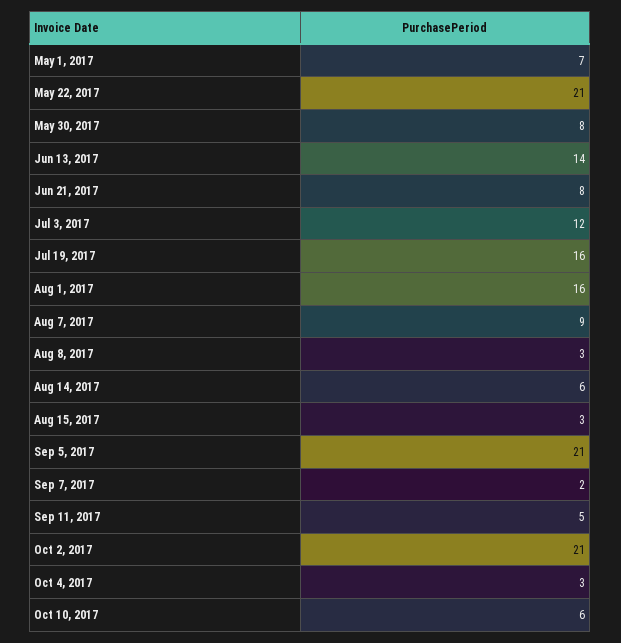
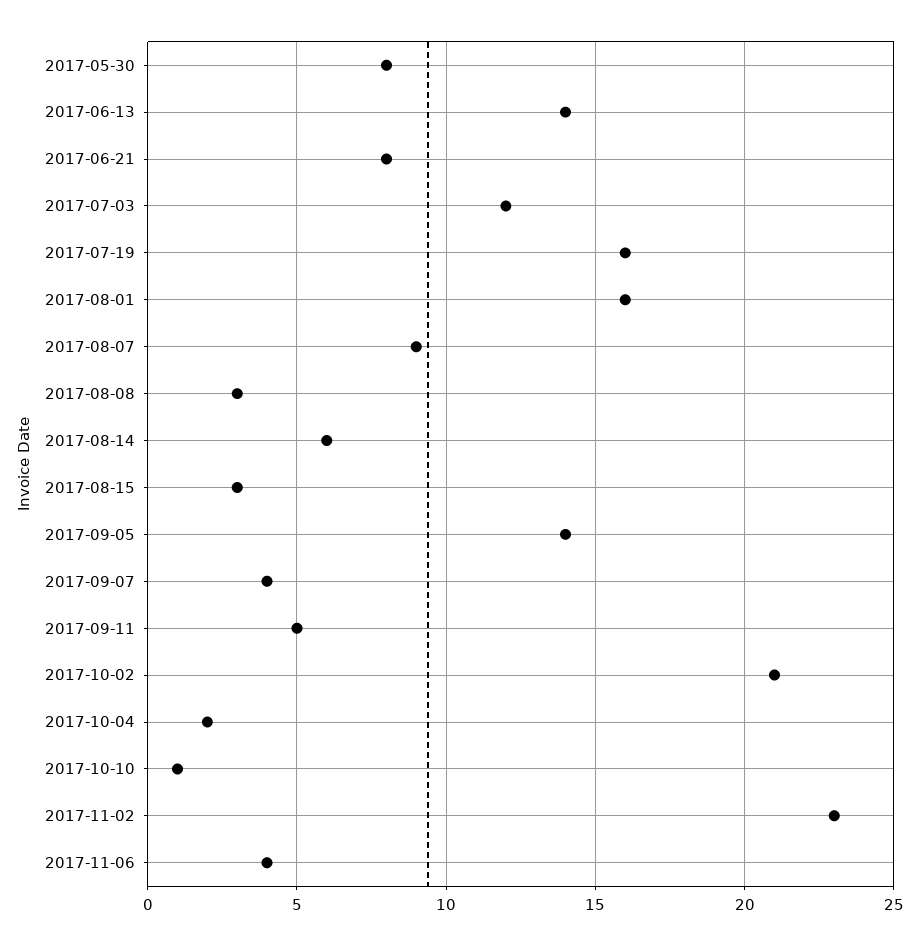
May 1, 2017: 7 -> none
May 22, 2017: 21 -> none
Sep 5, 2017: 21 -> 14
Sep 7, 2017: 2 -> 4
Oct 4, 2017: 3 -> 2
Oct 10, 2017: 6 -> 1
2017-11-02: none -> 23
2017-11-06: none -> 4

